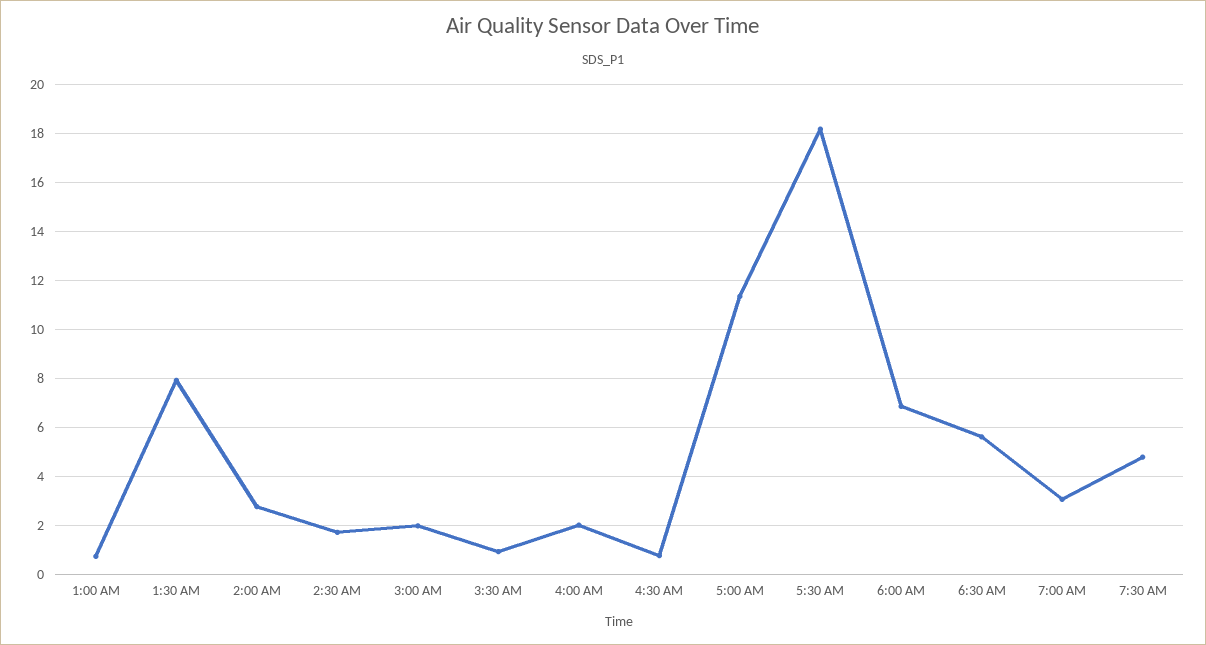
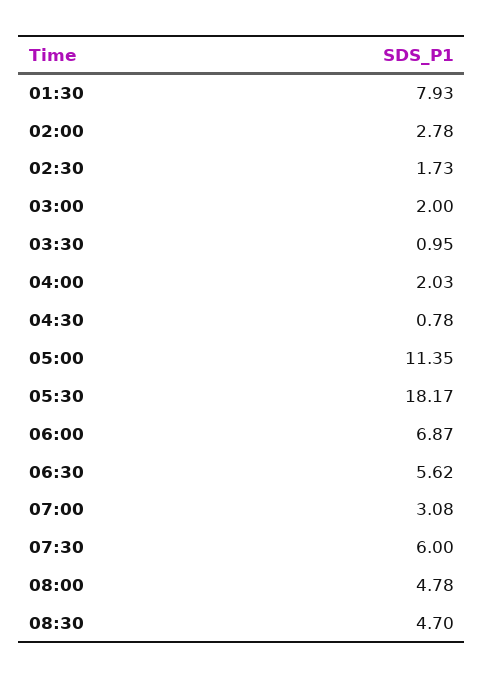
1:00 AM: 0.75 -> none
7:30 AM: 4.75 -> 6
08:00: none -> 4.78
08:30: none -> 4.7

